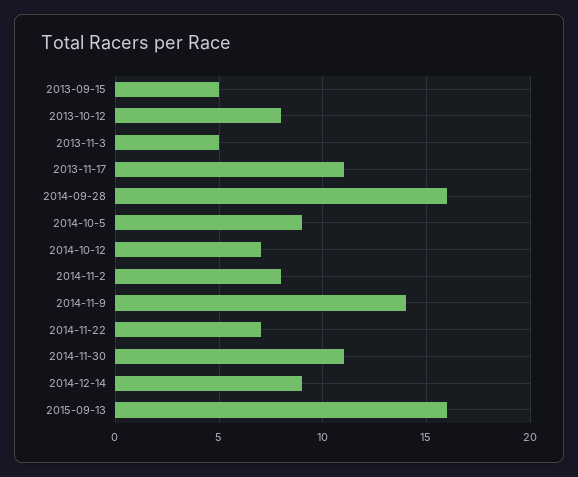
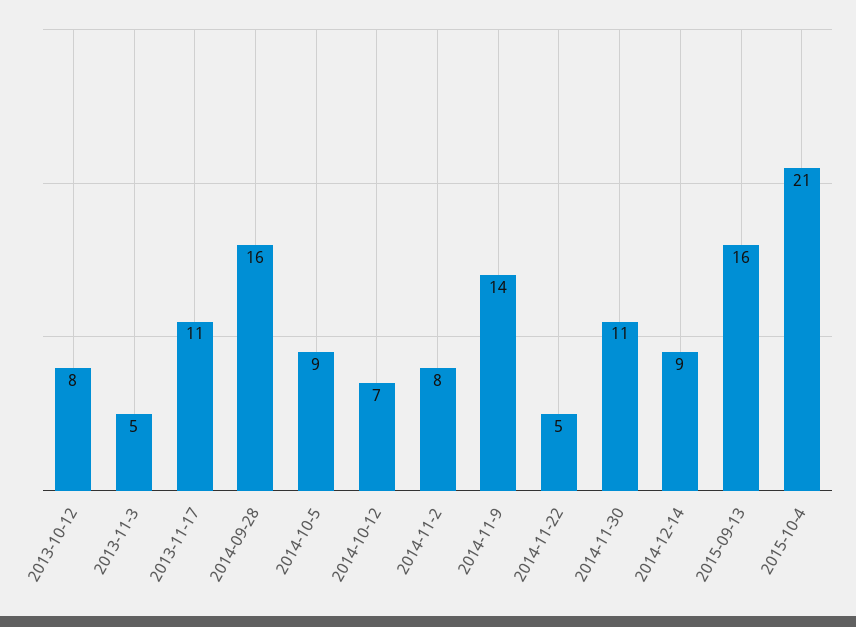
2013-09-15: 5 -> none
2014-11-22: 7 -> 5
2015-10-4: none -> 21

